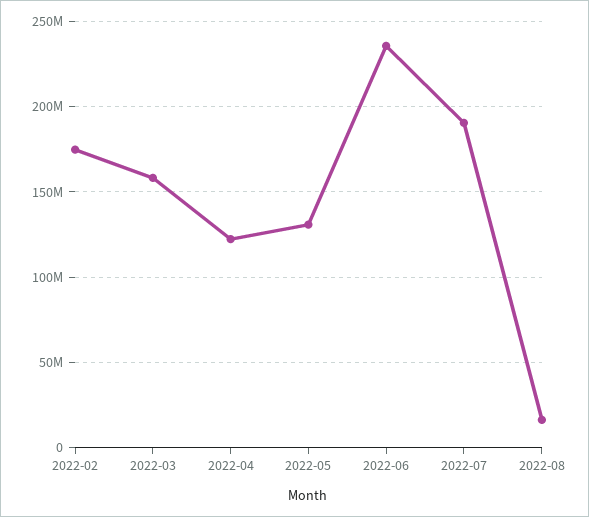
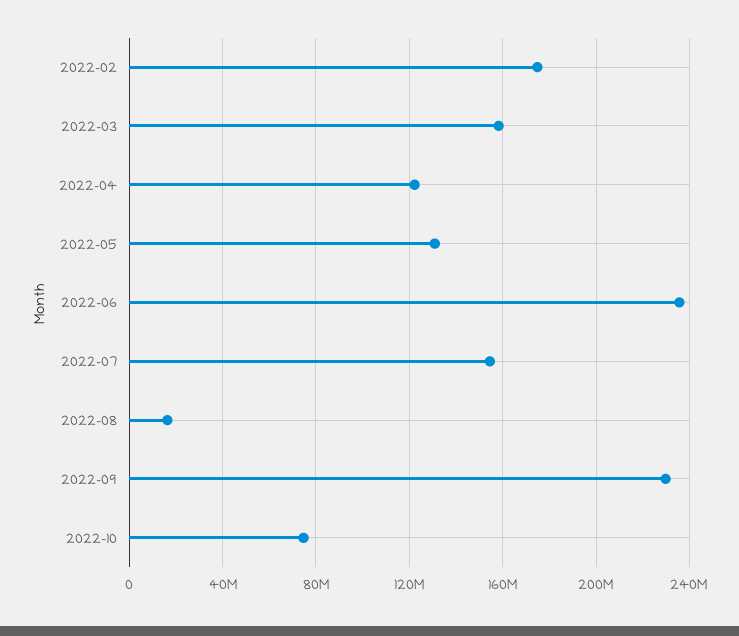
2022-07: 190000000 -> 155000000
2022-09: none -> 230000000
2022-10: none -> 75000000

